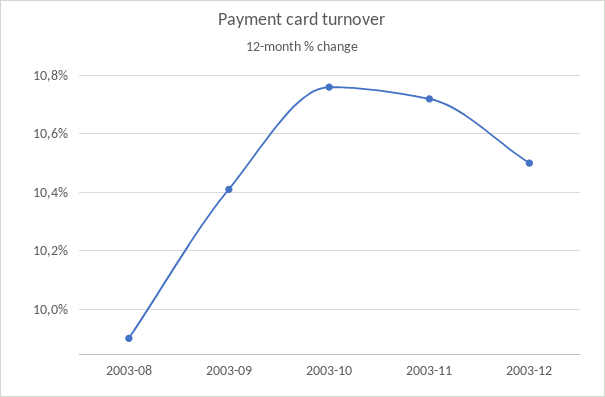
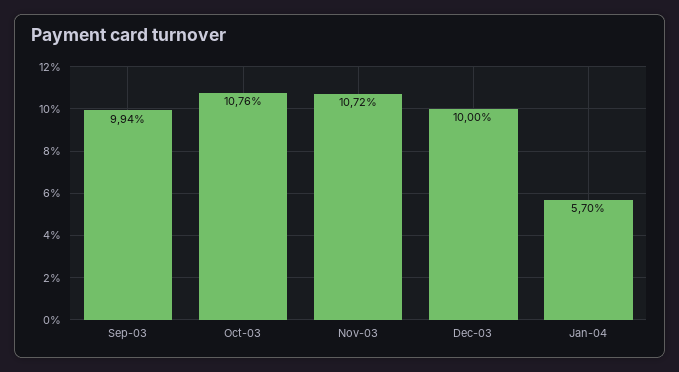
2003-08: 9.9 -> none
2003-09: 10.4 -> 9.94
2003-12: 10.5 -> 10
Jan-04: none -> 5.7

